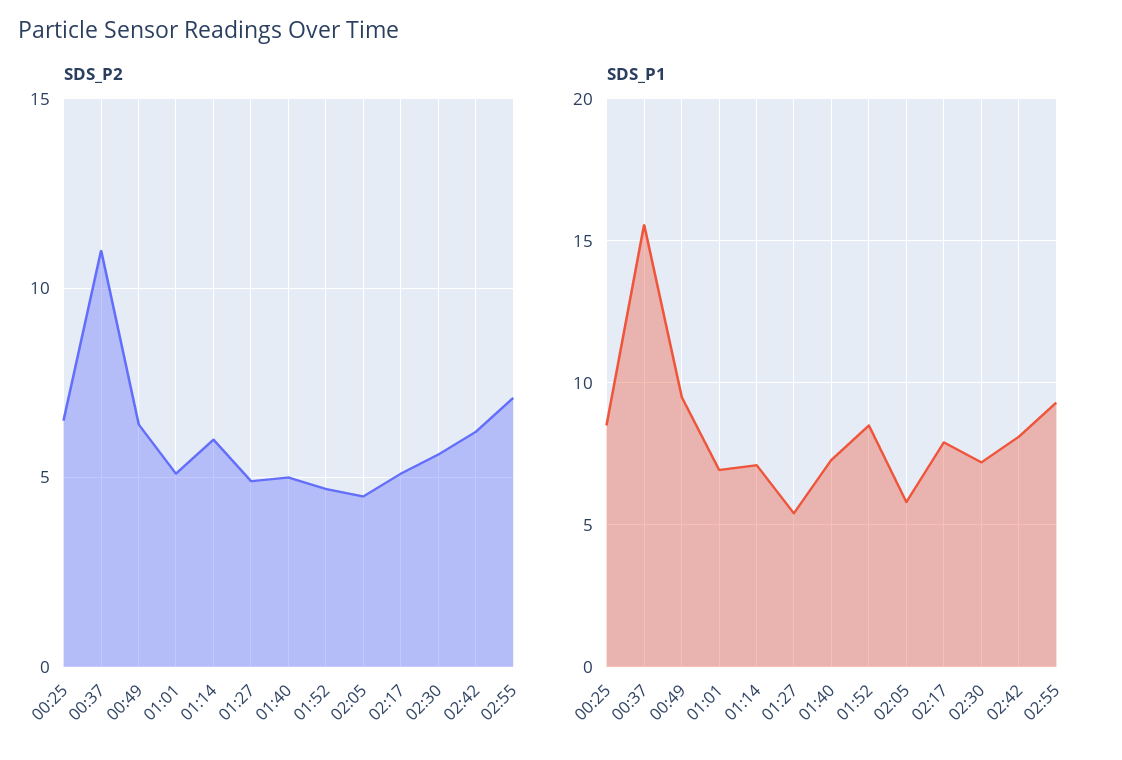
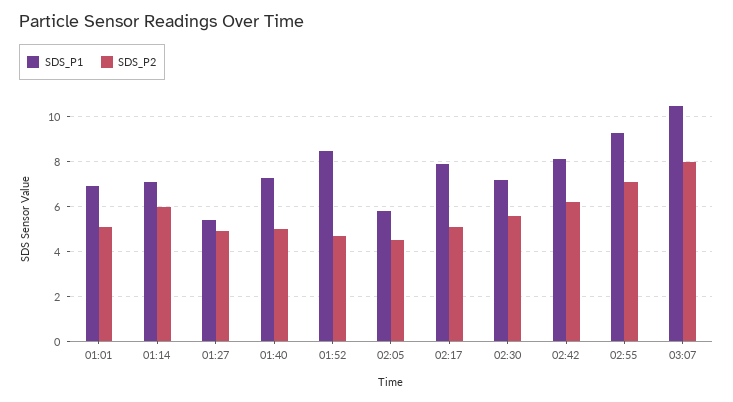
SDS_P2, 00:25: 6.5 -> none
SDS_P2, 00:37: 11 -> none
SDS_P2, 00:49: 6.5 -> none
SDS_P1, 00:25: 8.5 -> none
SDS_P1, 00:37: 15.5 -> none
SDS_P1, 00:49: 9.5 -> none
SDS_P1, 03:07: none -> 10.5
SDS_P2, 03:07: none -> 8

